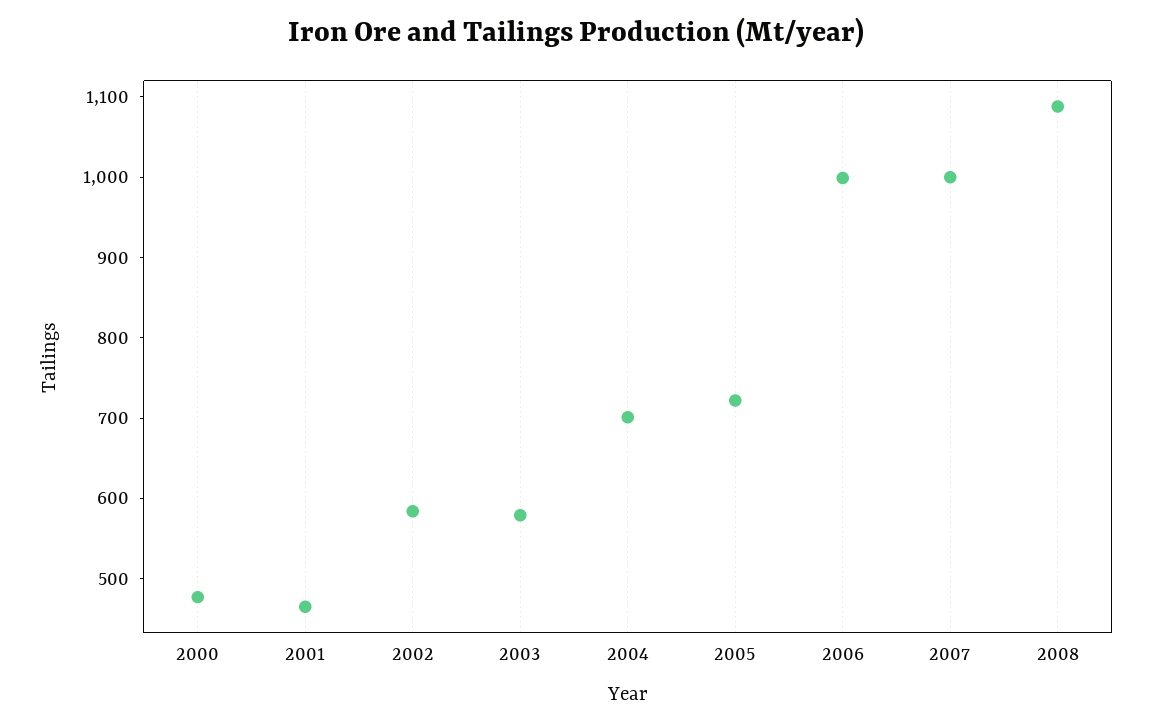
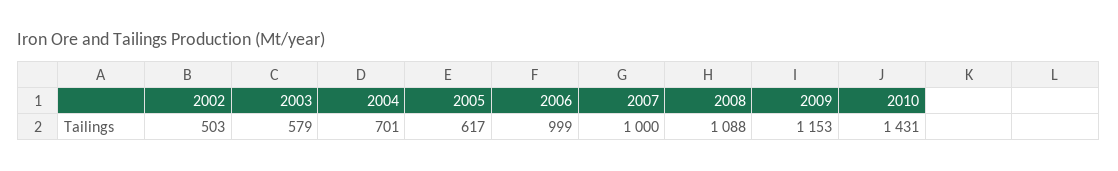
2000: 480 -> none
2001: 460 -> none
2002: 580 -> 503
2005: 720 -> 617
2009: none -> 1153
2010: none -> 1431

